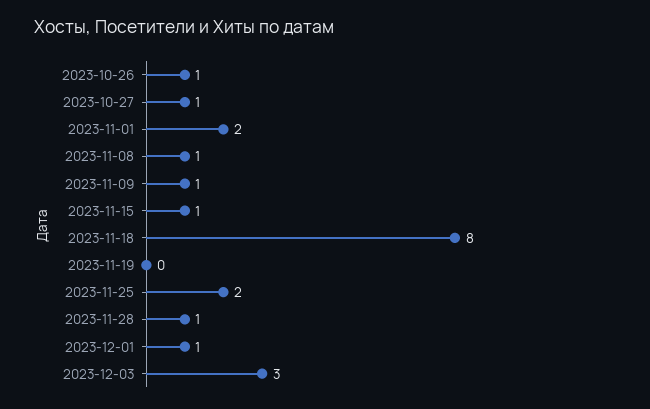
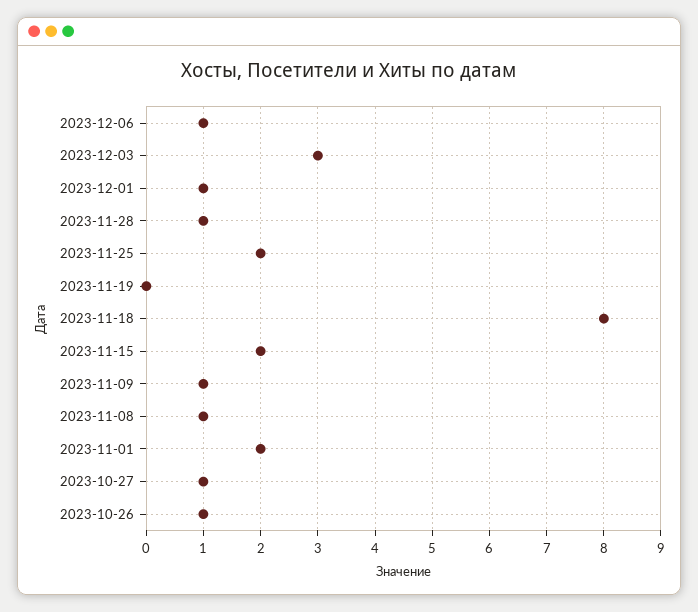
2023-11-15: 1 -> 2
2023-12-06: none -> 1

